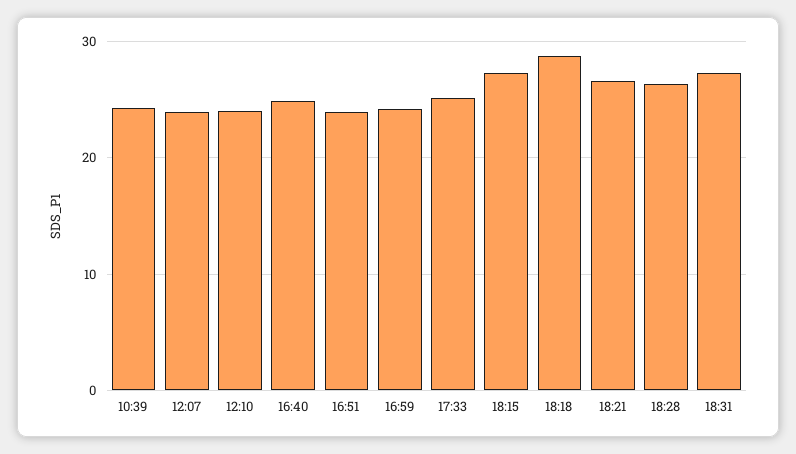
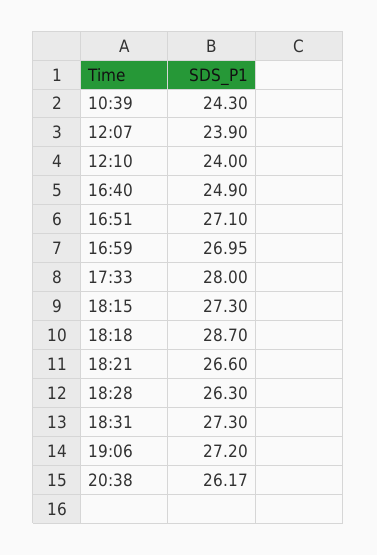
16:51: 24 -> 27.1
16:59: 24 -> 26.95
17:33: 25 -> 28
19:06: none -> 27.2
20:38: none -> 26.17

